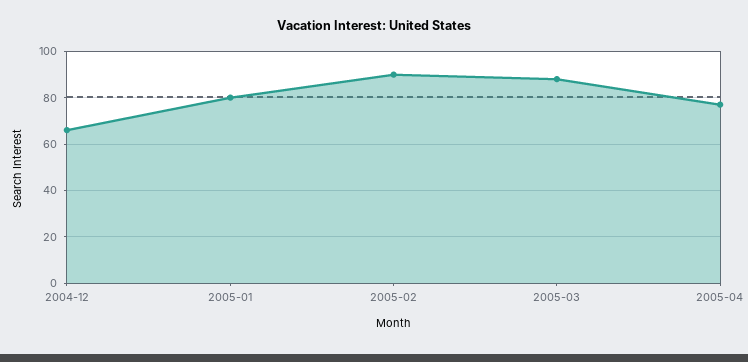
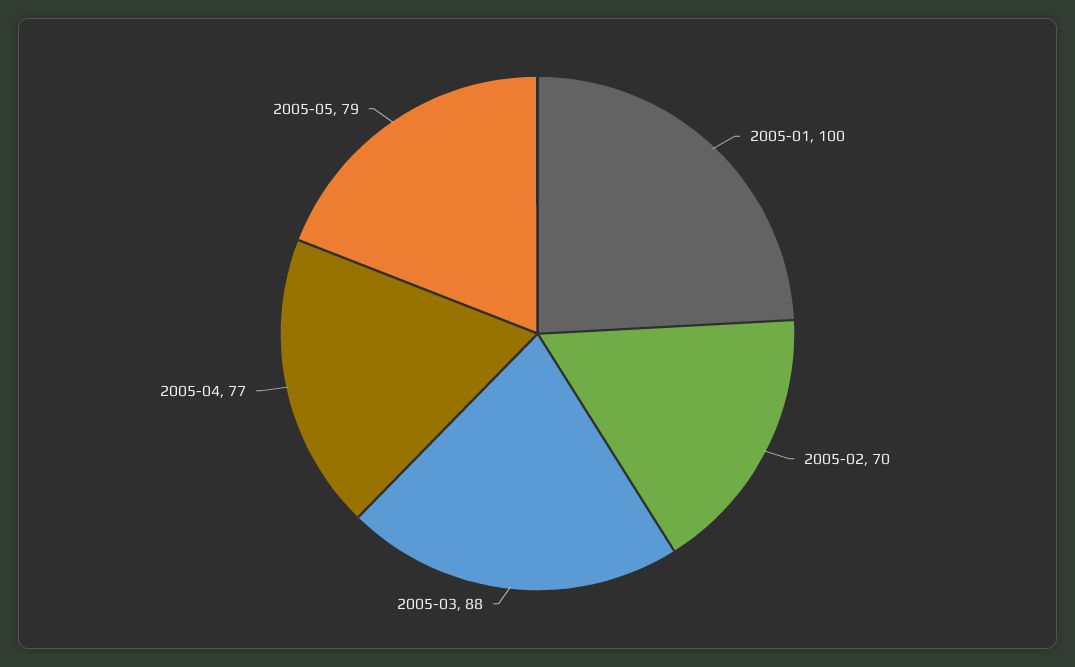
2004-12: 65 -> none
2005-01: 80 -> 100
2005-02: 90 -> 70
2005-05: none -> 79

